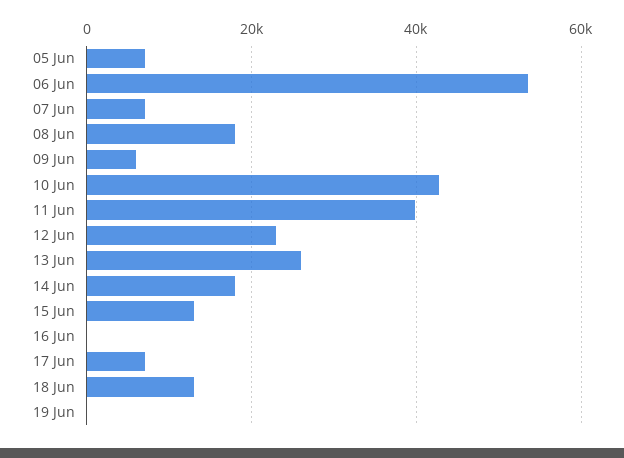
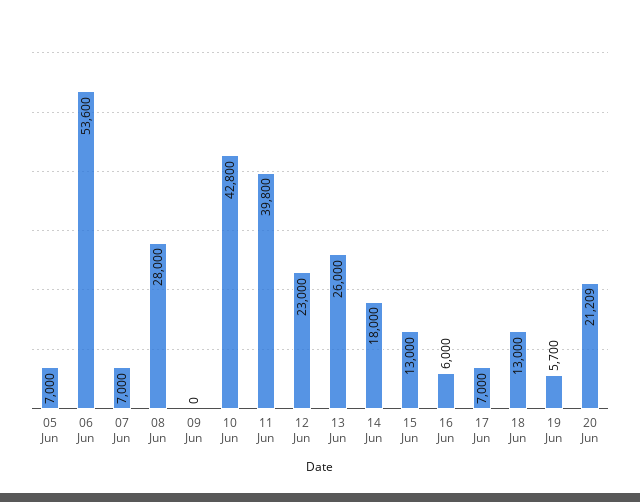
08 Jun: 18000 -> 28000
09 Jun: 6000 -> 0
16 Jun: 0 -> 6000
19 Jun: 0 -> 5700
20 Jun: none -> 21209

